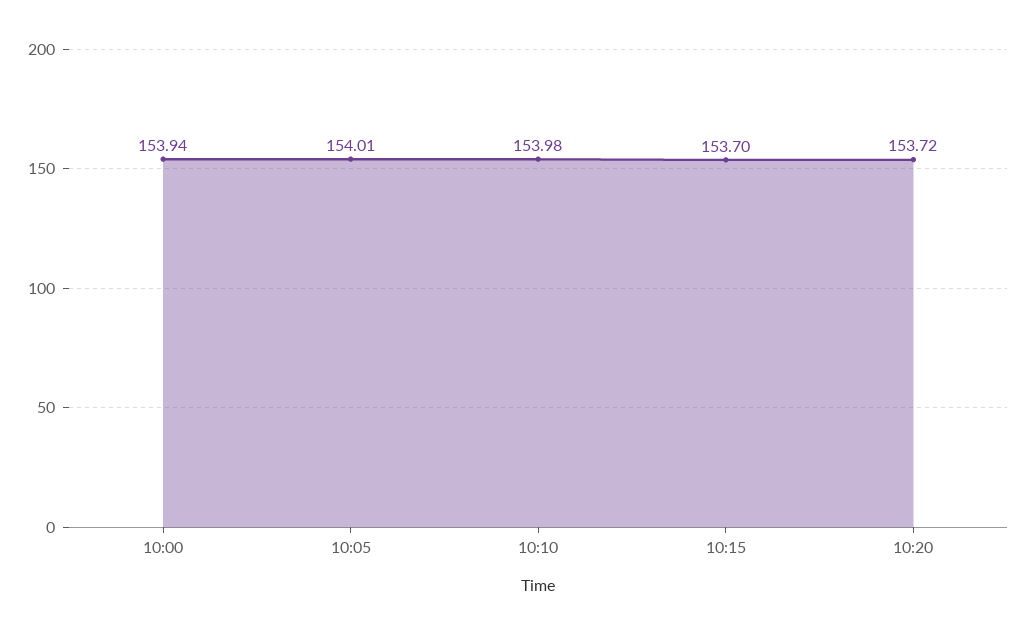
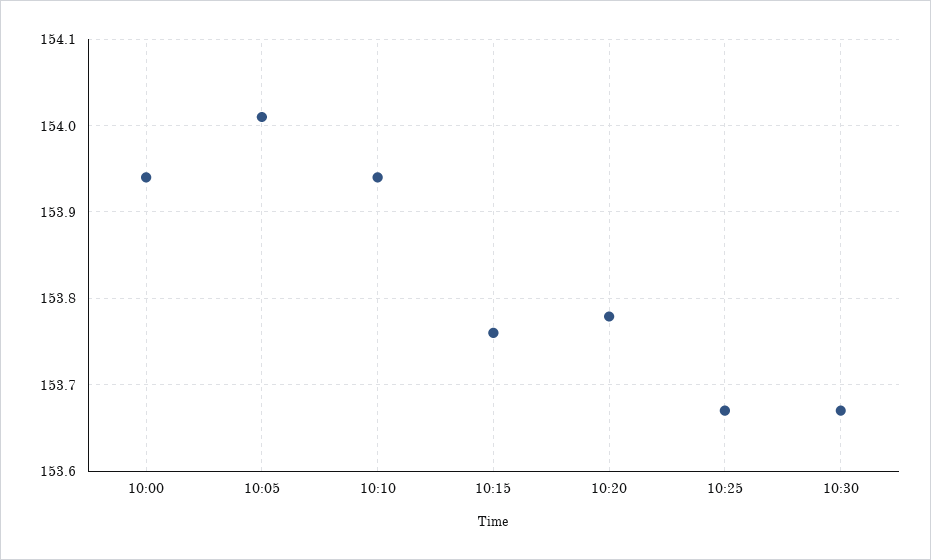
10:10: 153.98 -> 153.94
10:15: 153.7 -> 153.76
10:20: 153.72 -> 153.78
10:25: none -> 153.67
10:30: none -> 153.67

